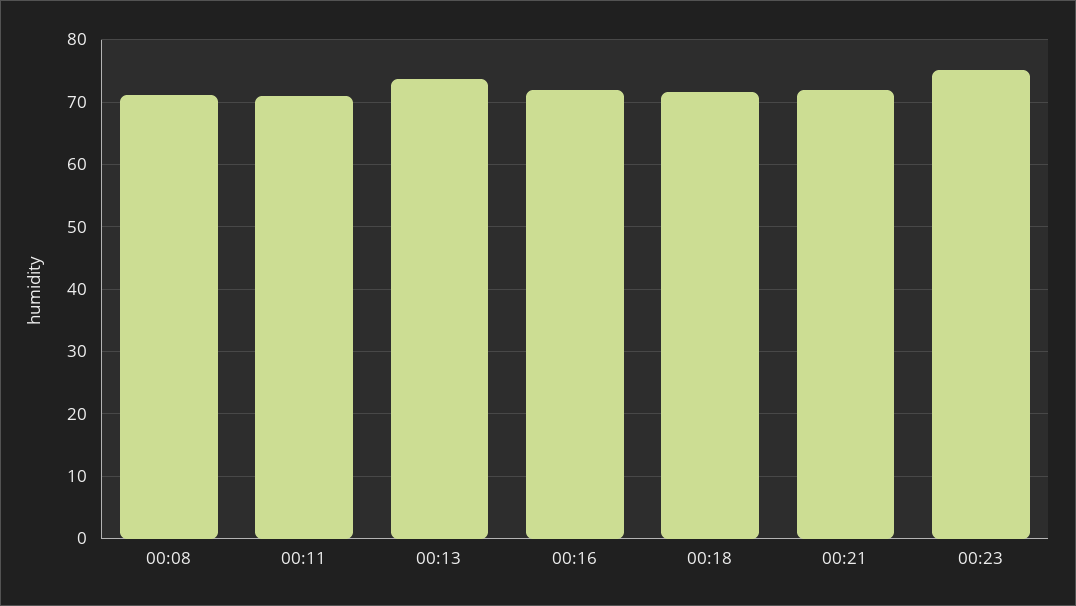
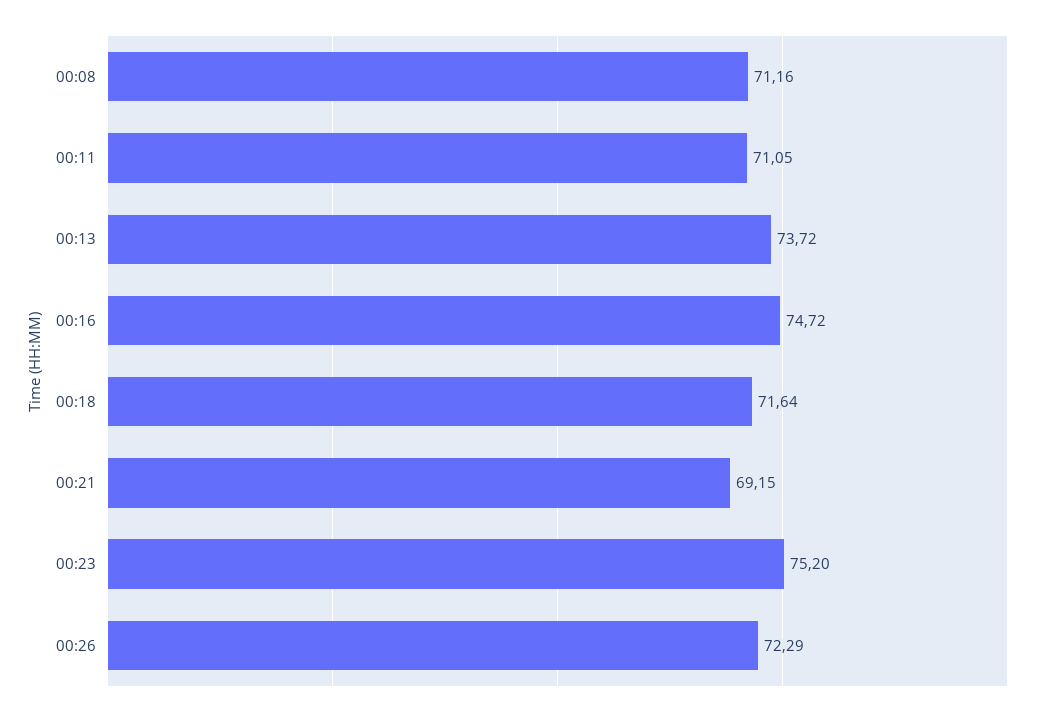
00:16: 72 -> 74.72
00:21: 72 -> 69.15
00:26: none -> 72.29

